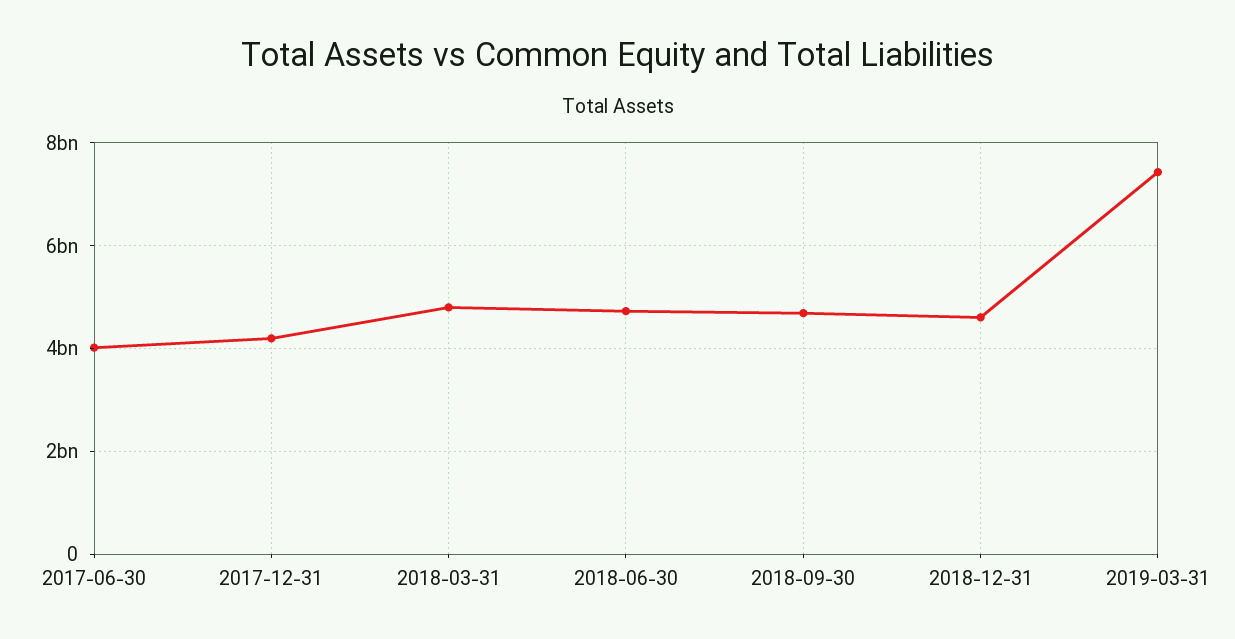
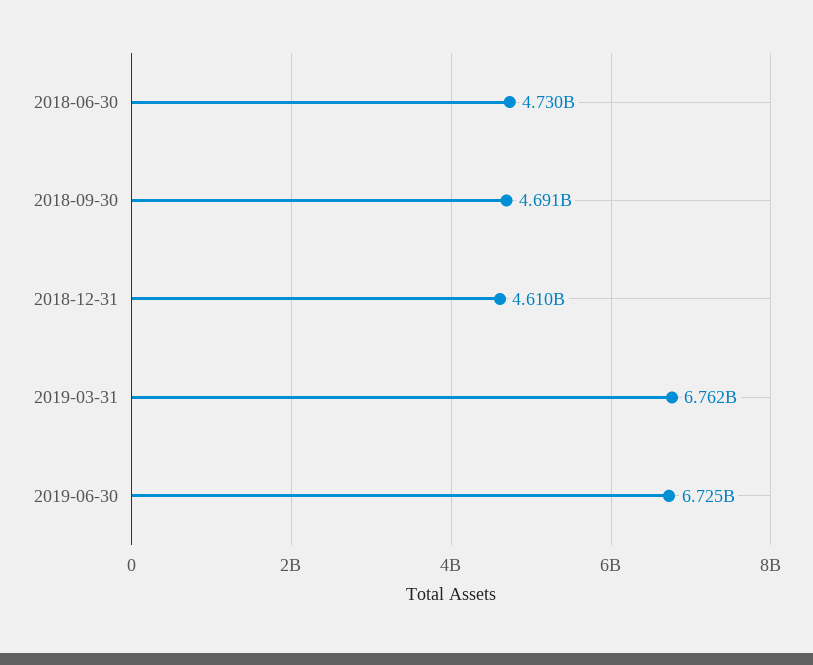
2017-06-30: 4000000000 -> none
2017-12-31: 4200000000 -> none
2018-03-31: 4800000000 -> none
2019-03-31: 7400000000 -> 6762000000
2019-06-30: none -> 6725000000

